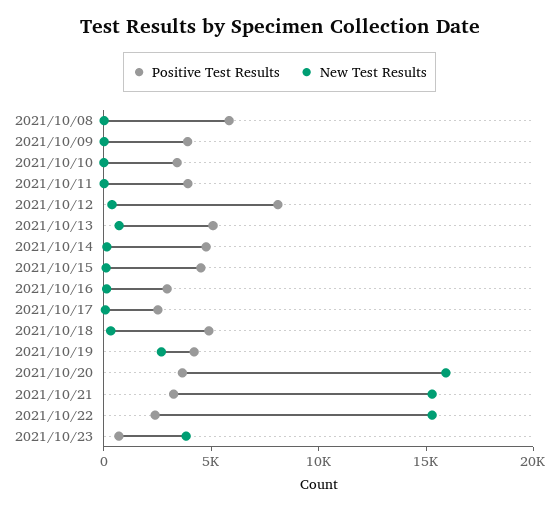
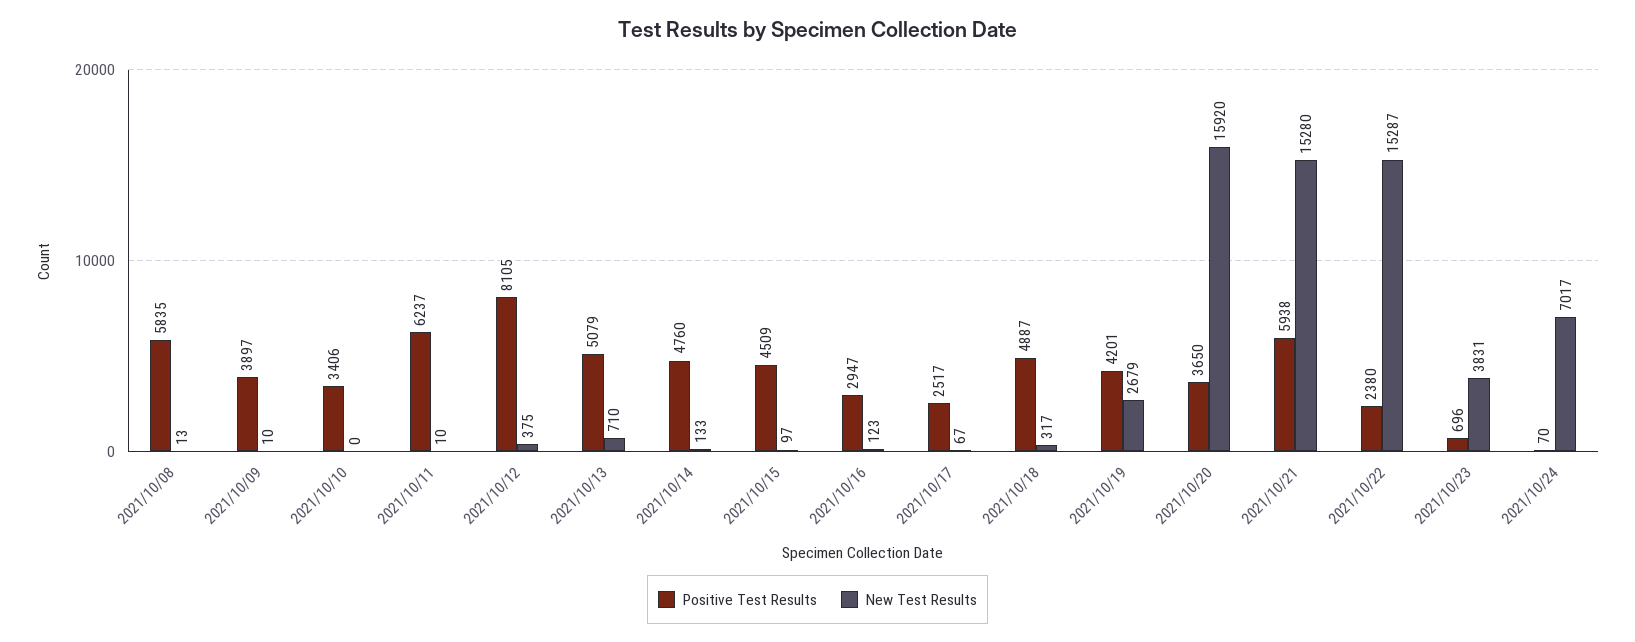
Positive Test Results, 2021/10/11: 4000 -> 6237
Positive Test Results, 2021/10/21: 3000 -> 5938
Positive Test Results, 2021/10/24: none -> 70
New Test Results, 2021/10/24: none -> 7017

